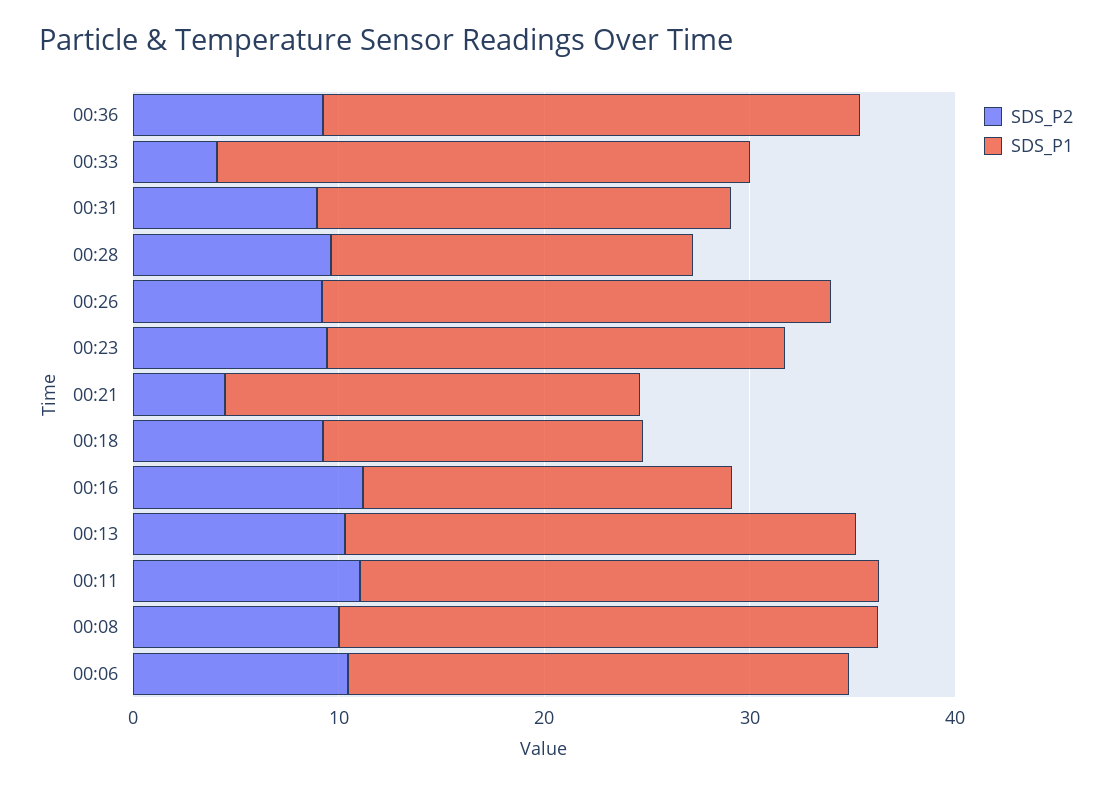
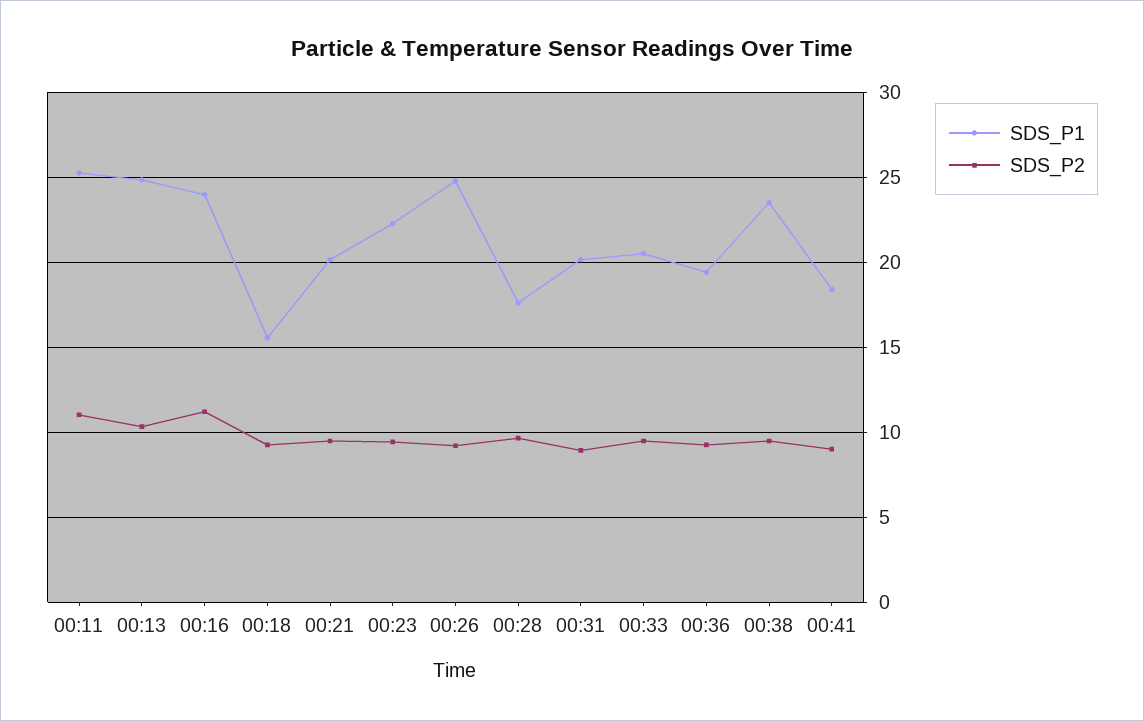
SDS_P1, 00:36: 26 -> 19.5
SDS_P2, 00:33: 4 -> 9.5
SDS_P1, 00:33: 26 -> 20.5
SDS_P2, 00:21: 4 -> 9.5
SDS_P1, 00:16: 18 -> 24
SDS_P2, 00:08: 10 -> none
SDS_P1, 00:08: 26 -> none
SDS_P2, 00:06: 10 -> none
SDS_P1, 00:06: 24 -> none
SDS_P1, 00:38: none -> 23.5
SDS_P2, 00:38: none -> 9.5
SDS_P1, 00:41: none -> 18.5
SDS_P2, 00:41: none -> 9

